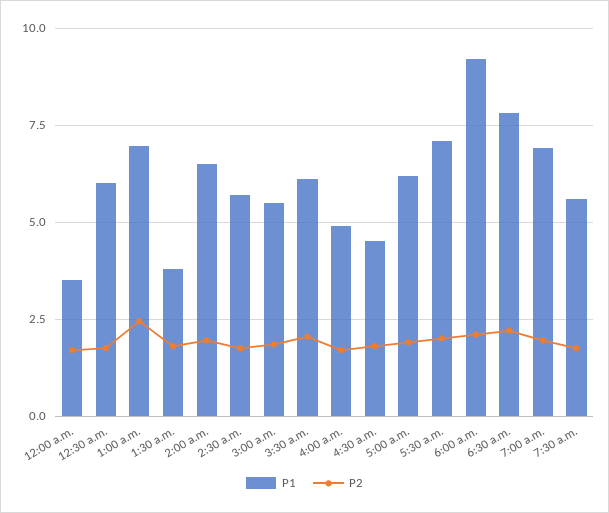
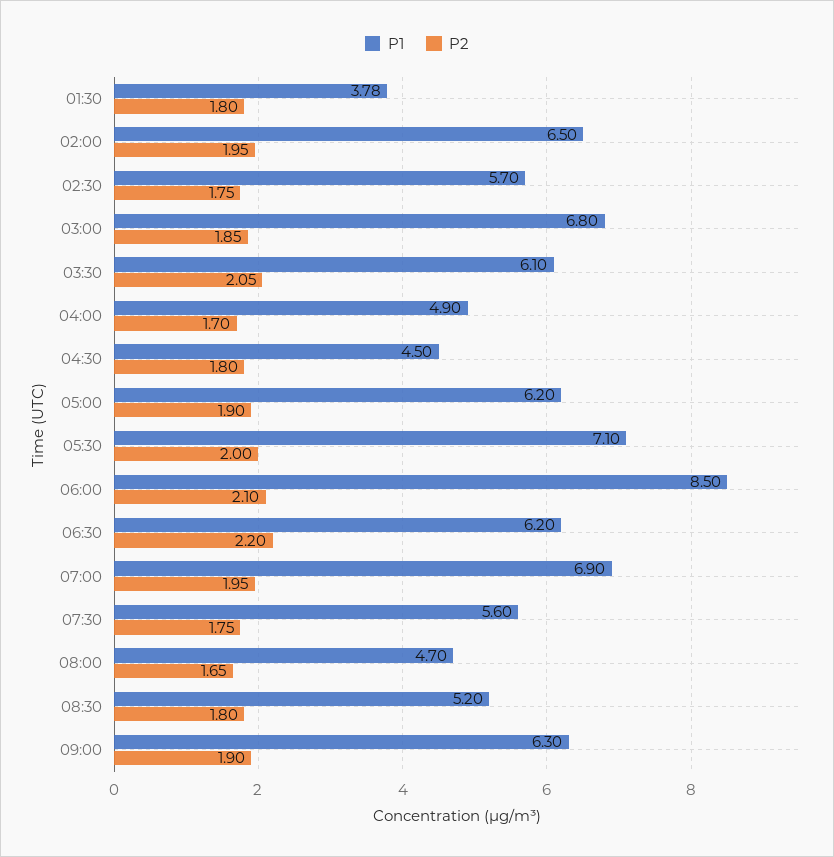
P1, 12:00 a.m.: 3.5 -> none
P2, 12:00 a.m.: 1.75 -> none
P1, 12:30 a.m.: 6 -> none
P2, 12:30 a.m.: 1.75 -> none
P1, 1:00 a.m.: 7 -> none
P2, 1:00 a.m.: 2.5 -> none
P1, 3:00 a.m.: 5.5 -> 6.8
P1, 6:00 a.m.: 9.25 -> 8.5
P1, 6:30 a.m.: 7.75 -> 6.2
P1, 08:00: none -> 4.7
P2, 08:00: none -> 1.65
P1, 08:30: none -> 5.2
P2, 08:30: none -> 1.8
P1, 09:00: none -> 6.3
P2, 09:00: none -> 1.9

